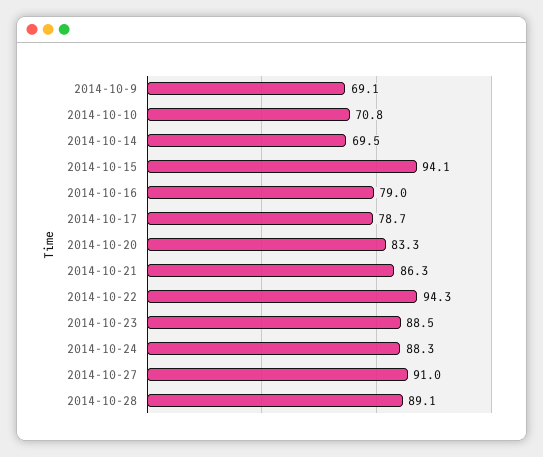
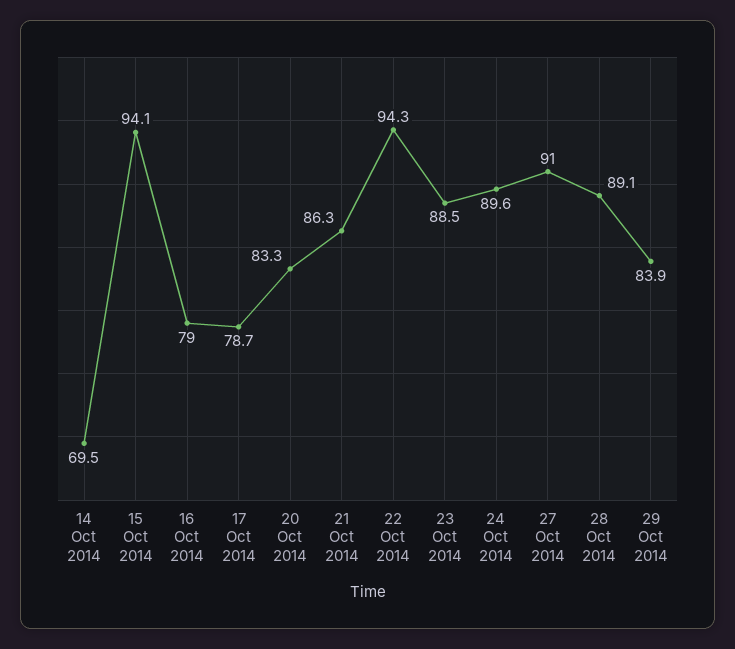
2014-10-9: 69.1 -> none
2014-10-10: 70.8 -> none
2014-10-24: 88.3 -> 89.6
29 Oct 2014: none -> 83.9

